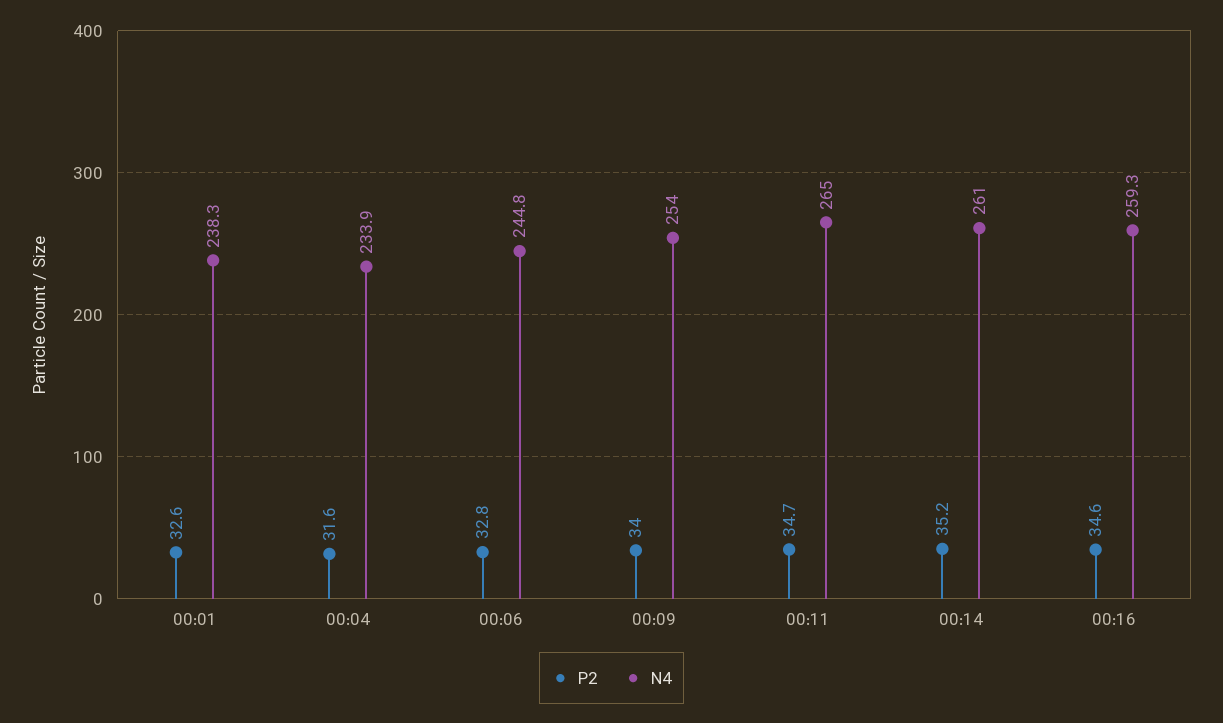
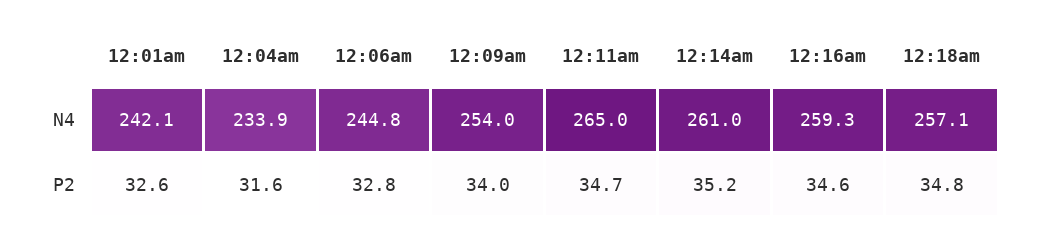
N4, 00:01: 238.3 -> 242.1
N4, 12:18am: none -> 257.1
P2, 12:18am: none -> 34.8

